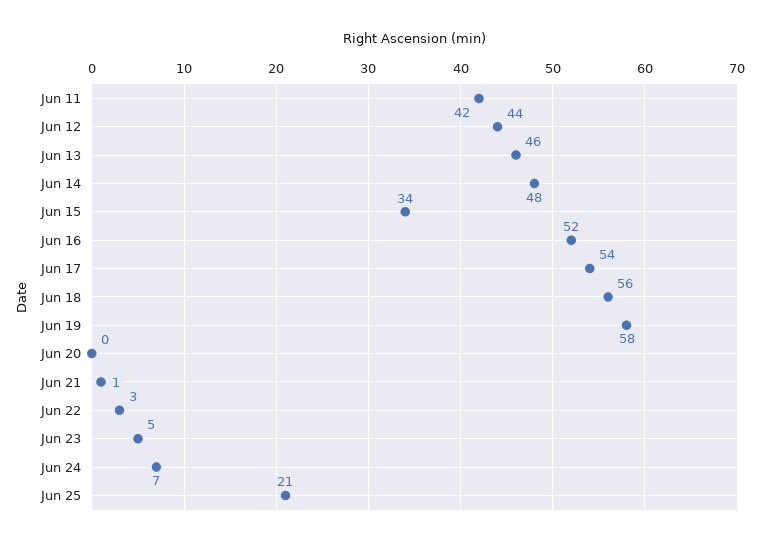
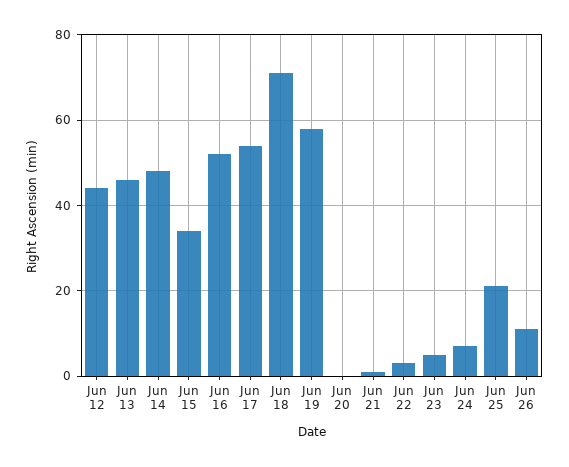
Jun 11: 42 -> none
Jun 18: 56 -> 70
Jun 26: none -> 10

